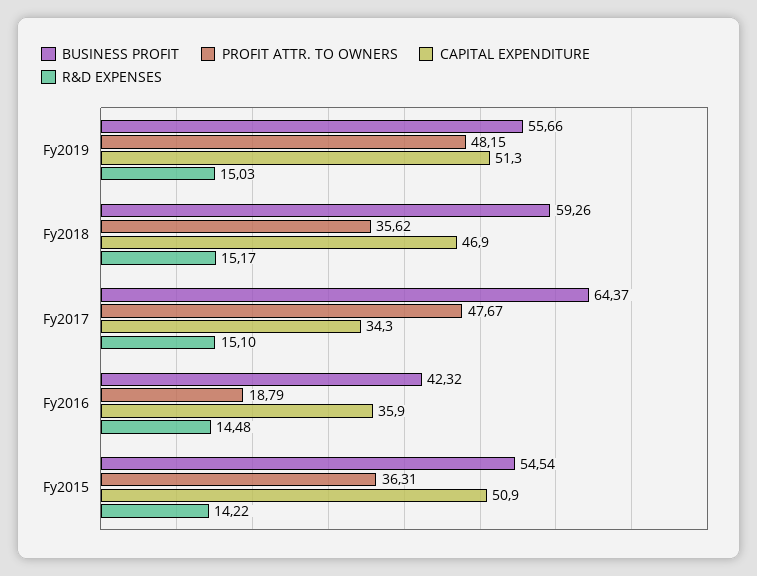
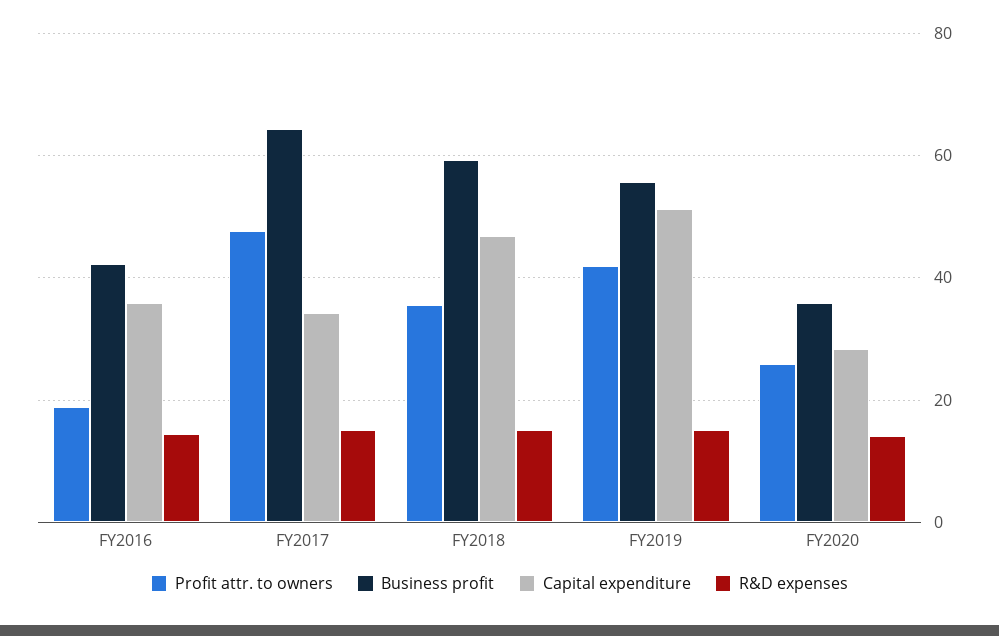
PROFIT ATTR. TO OWNERS, Fy2019: 48.15 -> 42
BUSINESS PROFIT, Fy2015: 54.54 -> none
PROFIT ATTR. TO OWNERS, Fy2015: 36.31 -> none
CAPITAL EXPENDITURE, Fy2015: 50.9 -> none
R&D EXPENSES, Fy2015: 14.22 -> none
PROFIT ATTR. TO OWNERS, FY2020: none -> 26
BUSINESS PROFIT, FY2020: none -> 36
CAPITAL EXPENDITURE, FY2020: none -> 28
R&D EXPENSES, FY2020: none -> 14

